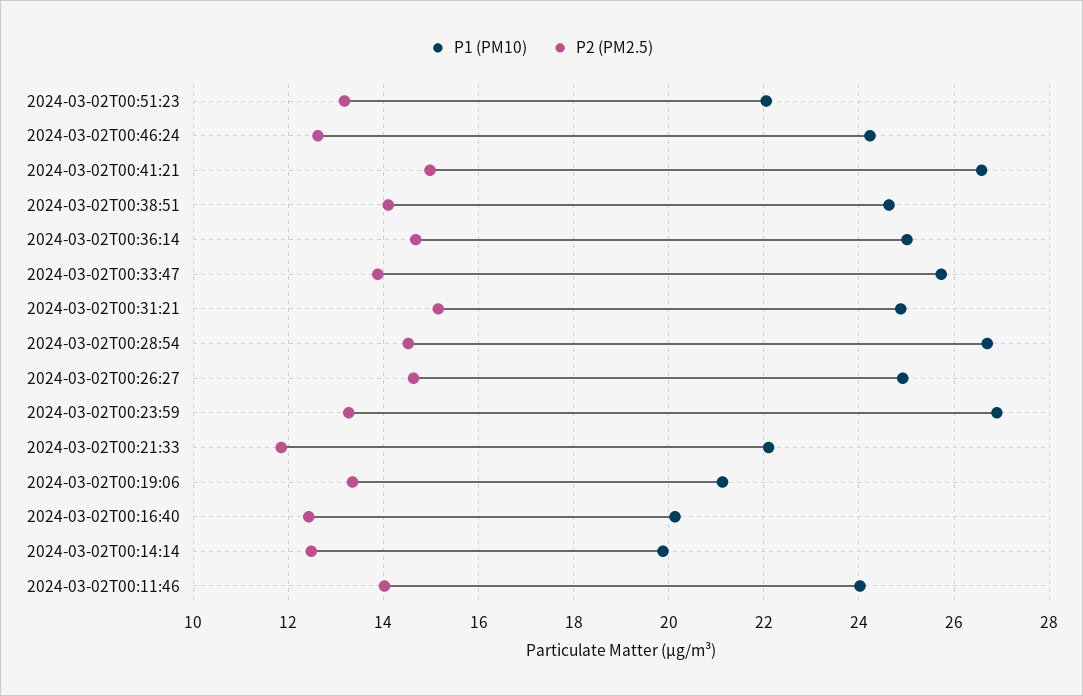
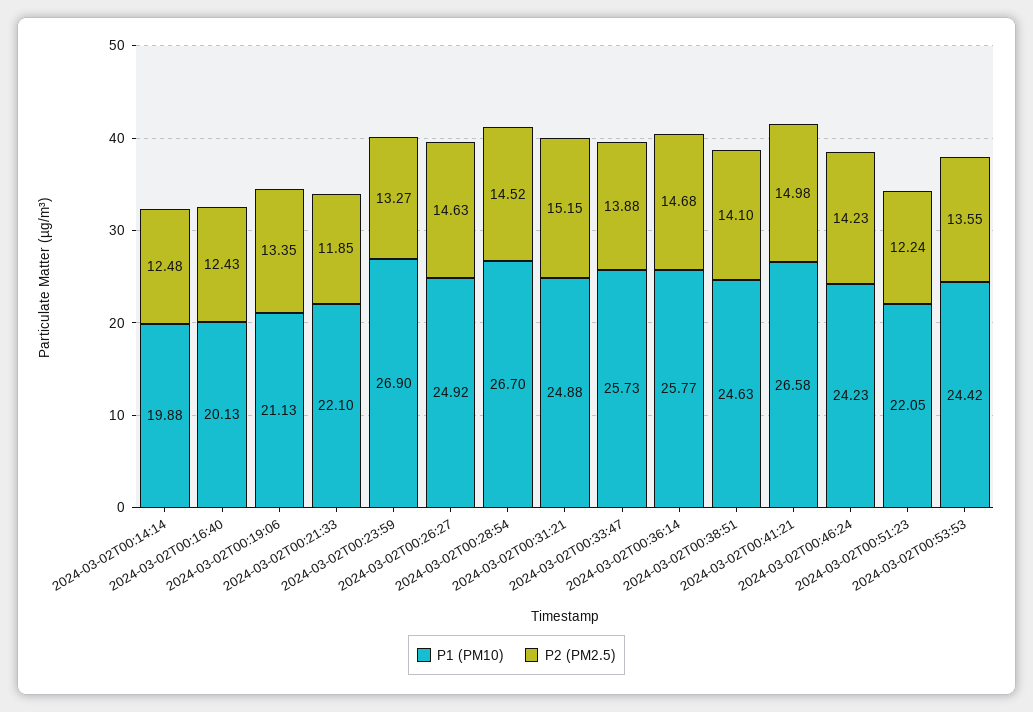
P2 (PM2.5), 2024-03-02T00:51:23: 13.2 -> 12.24
P2 (PM2.5), 2024-03-02T00:46:24: 12.6 -> 14.23
P1 (PM10), 2024-03-02T00:36:14: 25 -> 25.77
P1 (PM10), 2024-03-02T00:11:46: 24 -> none
P2 (PM2.5), 2024-03-02T00:11:46: 14 -> none
P1 (PM10), 2024-03-02T00:53:53: none -> 24.42
P2 (PM2.5), 2024-03-02T00:53:53: none -> 13.55

